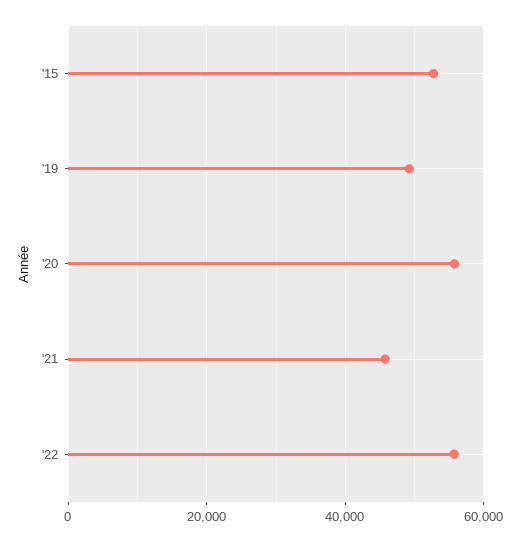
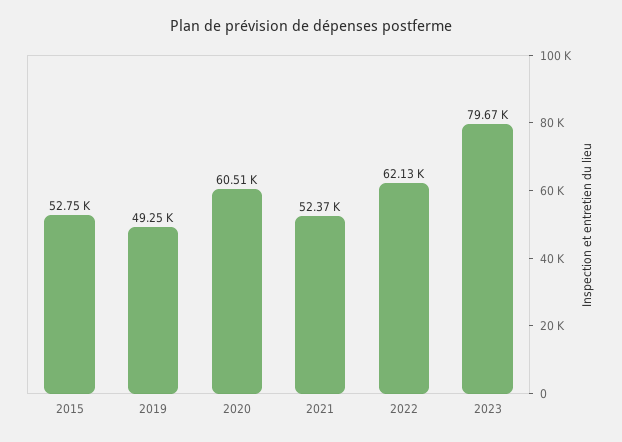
'20: 56000 -> 60510
'21: 46000 -> 52370
'22: 56000 -> 62130
2023: none -> 79670

